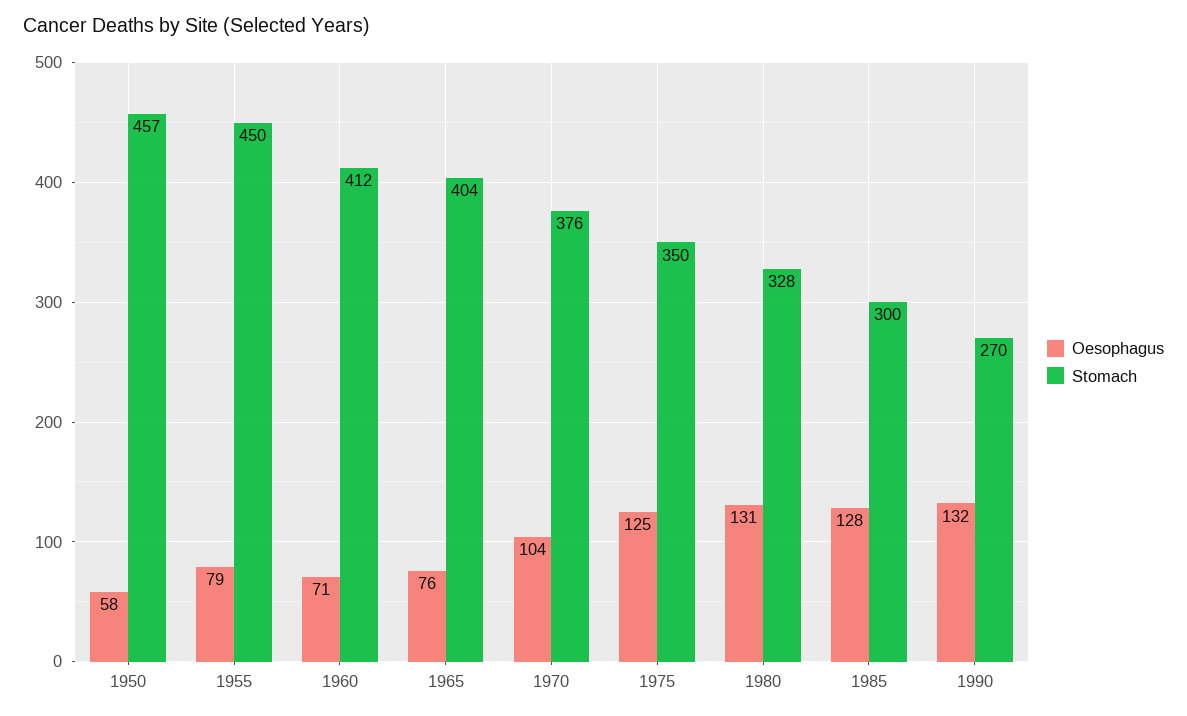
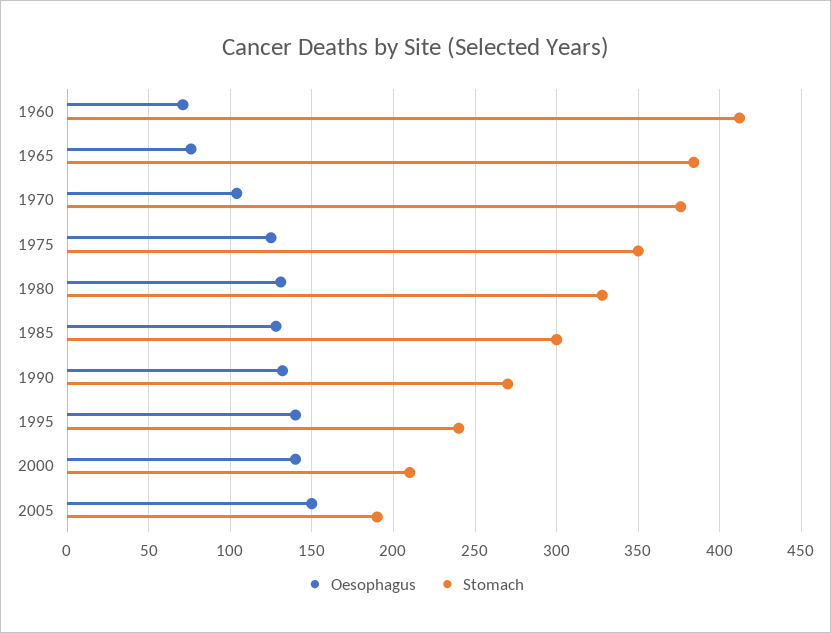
Oesophagus, 1950: 58 -> none
Stomach, 1950: 457 -> none
Oesophagus, 1955: 79 -> none
Stomach, 1955: 450 -> none
Stomach, 1965: 404 -> 385
Oesophagus, 1995: none -> 140
Stomach, 1995: none -> 240
Oesophagus, 2000: none -> 140
Stomach, 2000: none -> 210
Oesophagus, 2005: none -> 150
Stomach, 2005: none -> 190

